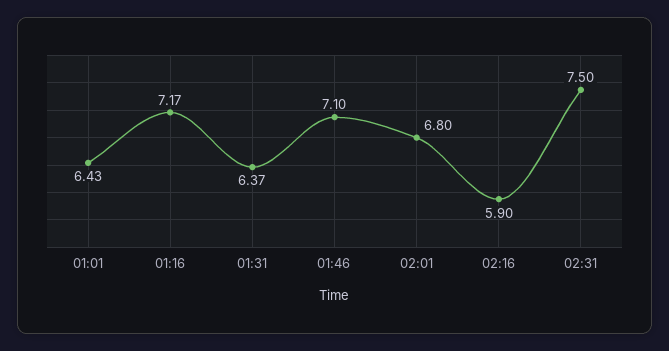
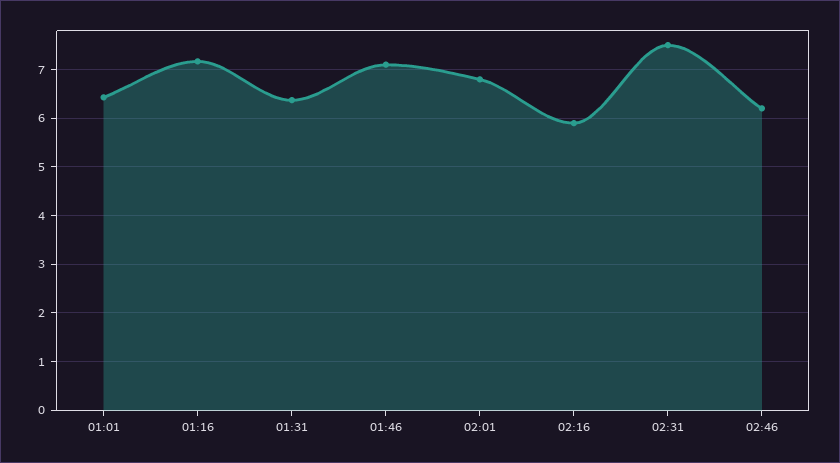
02:46: none -> 6.2

